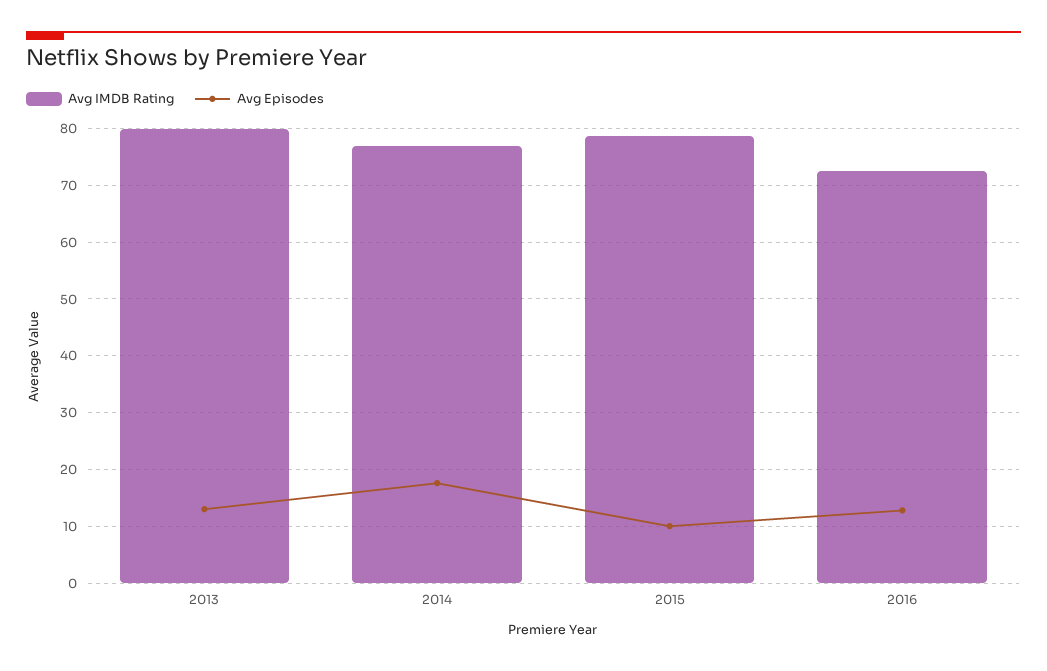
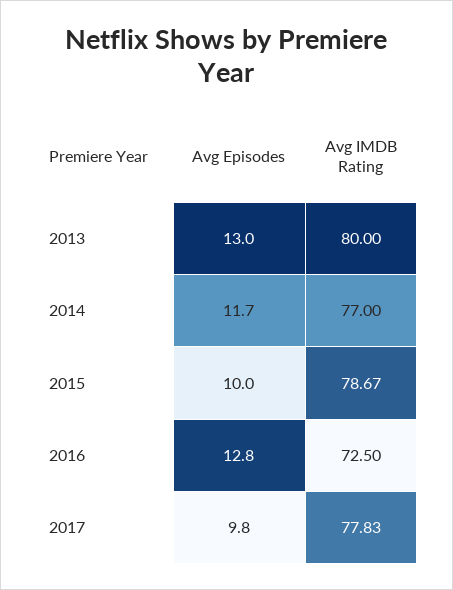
Avg Episodes, 2014: 18 -> 11.7
Avg Episodes, 2017: none -> 9.8
Avg IMDB Rating, 2017: none -> 77.83

